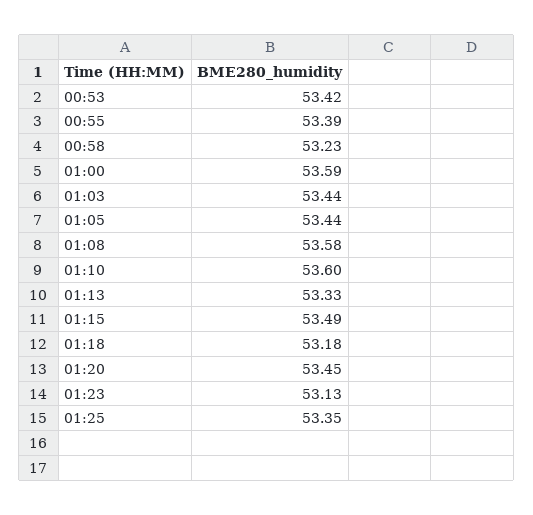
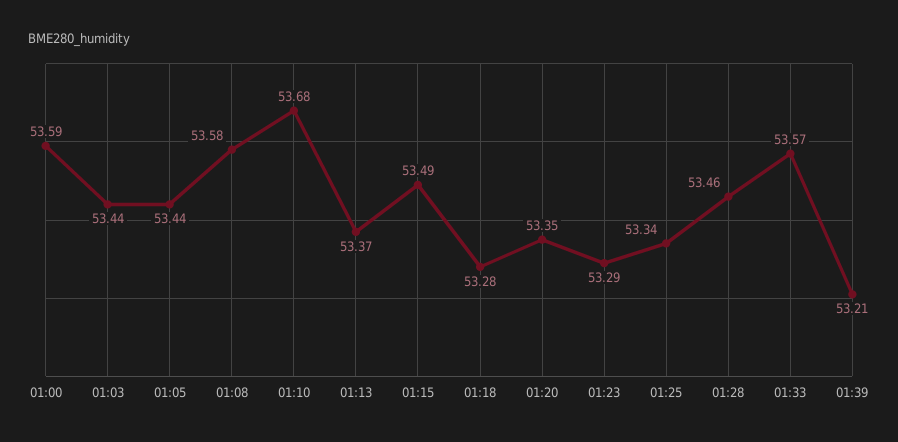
00:53: 53.42 -> none
00:55: 53.39 -> none
00:58: 53.23 -> none
01:10: 53.6 -> 53.68
01:13: 53.33 -> 53.37
01:18: 53.18 -> 53.28
01:20: 53.45 -> 53.35
01:23: 53.13 -> 53.29
01:25: 53.35 -> 53.34
01:28: none -> 53.46
01:33: none -> 53.57
01:39: none -> 53.21

